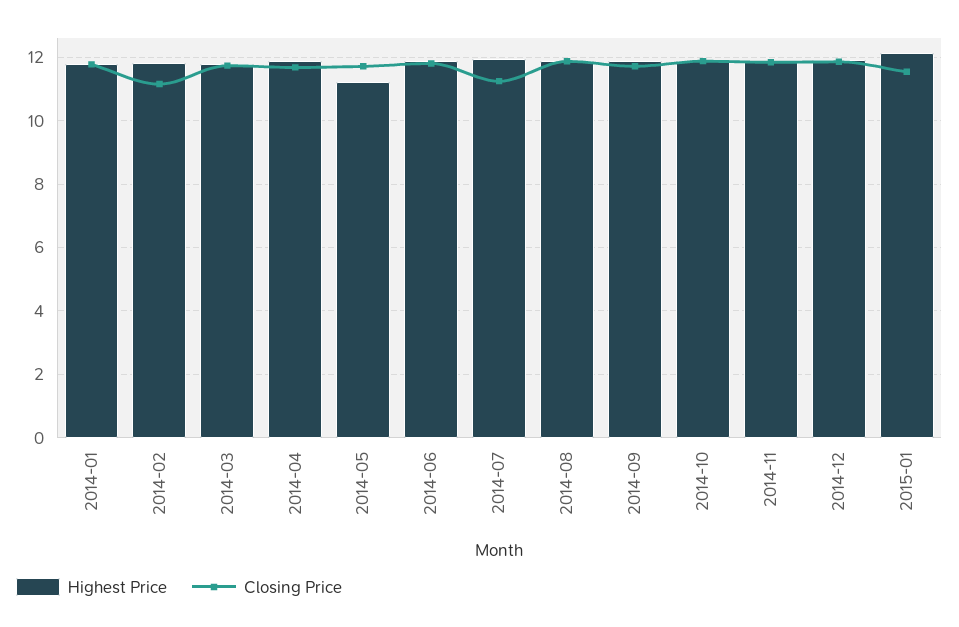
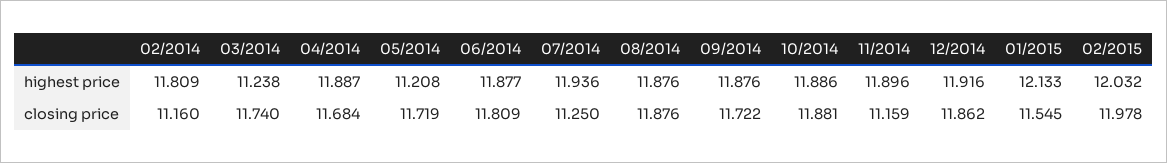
Highest Price, 2014-01: 11.8 -> none
Closing Price, 2014-01: 11.8 -> none
Highest Price, 2014-03: 11.8 -> 11.238
Closing Price, 2014-11: 11.8 -> 11.159
Highest Price, 02/2015: none -> 12.032
Closing Price, 02/2015: none -> 11.978

